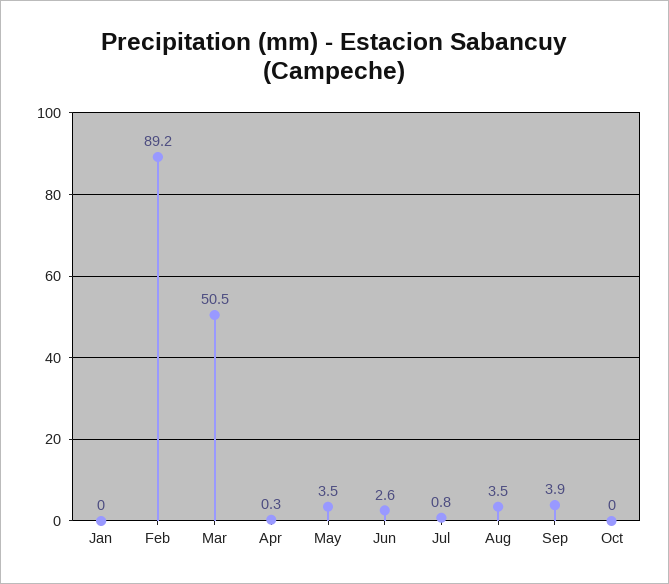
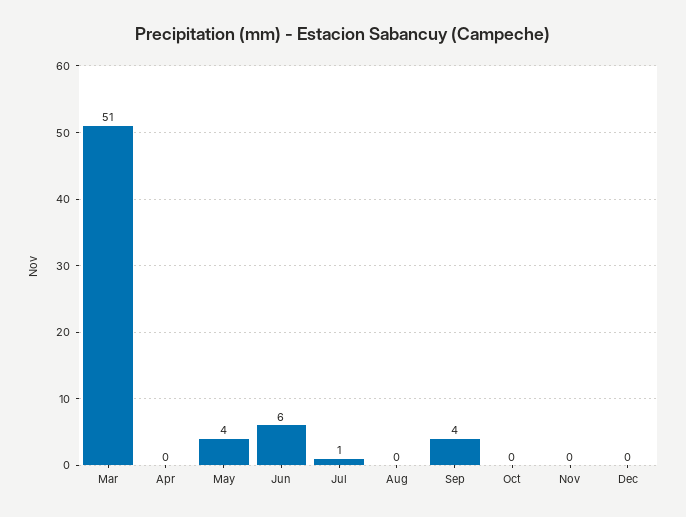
Jan: 0 -> none
Feb: 89.2 -> none
Jun: 2.6 -> 6
Aug: 3.5 -> 0
Nov: none -> 0
Dec: none -> 0

